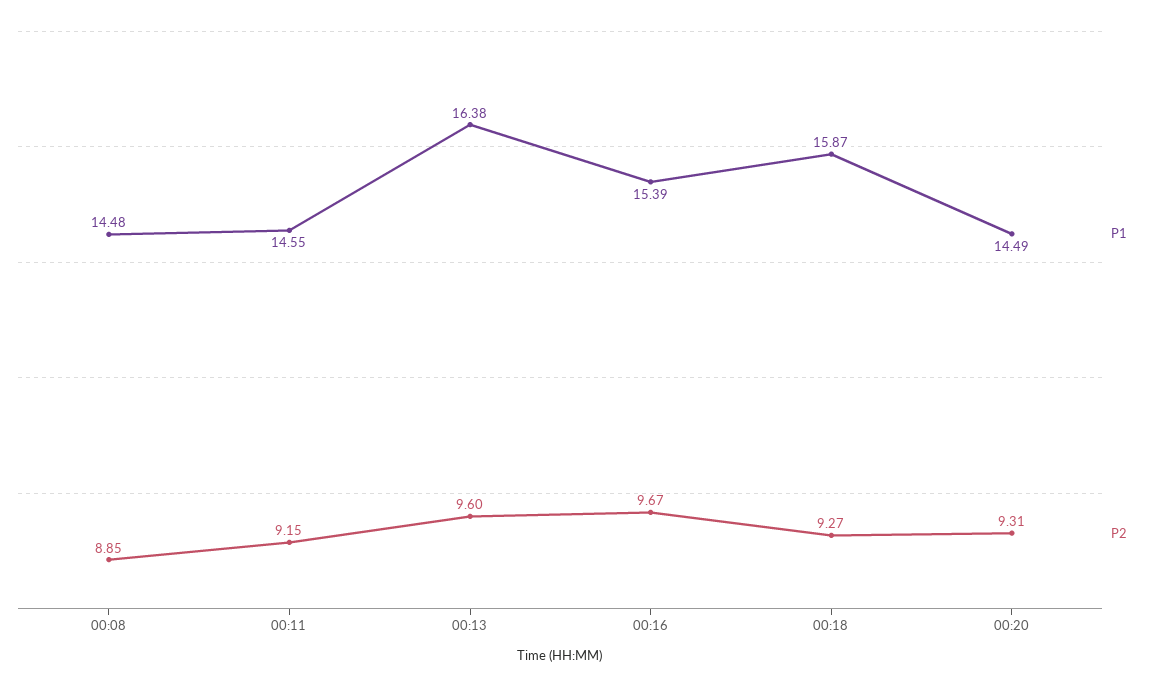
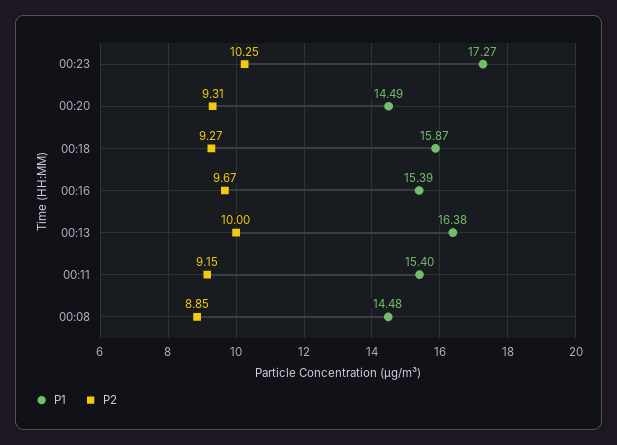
P1, 00:11: 14.55 -> 15.4
P2, 00:13: 9.6 -> 10
P1, 00:23: none -> 17.27
P2, 00:23: none -> 10.25

